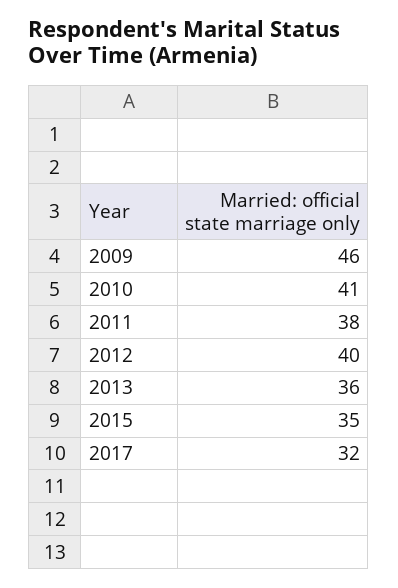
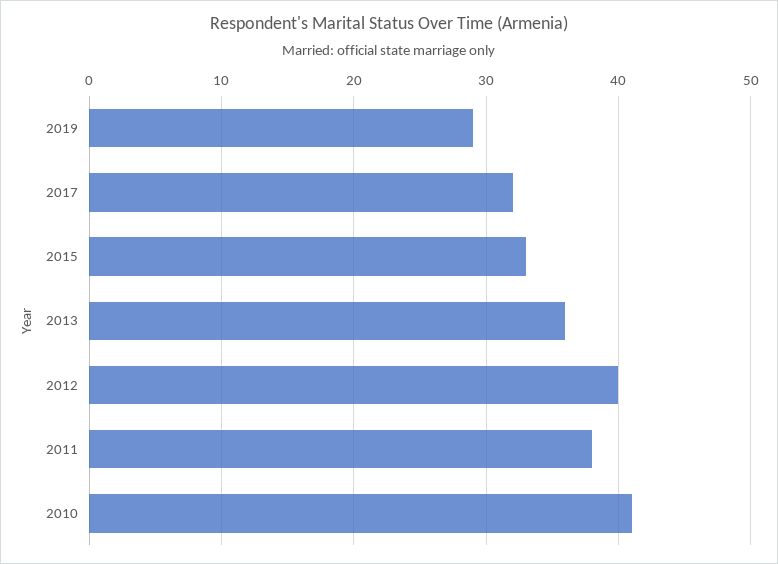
2009: 46 -> none
2015: 35 -> 33
2019: none -> 29

